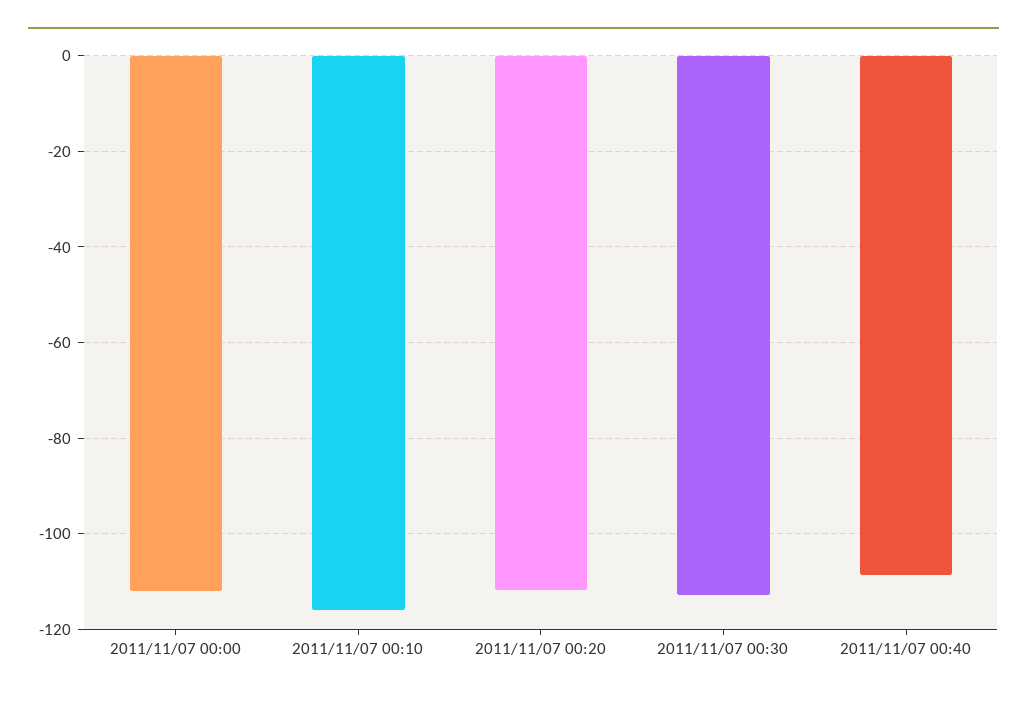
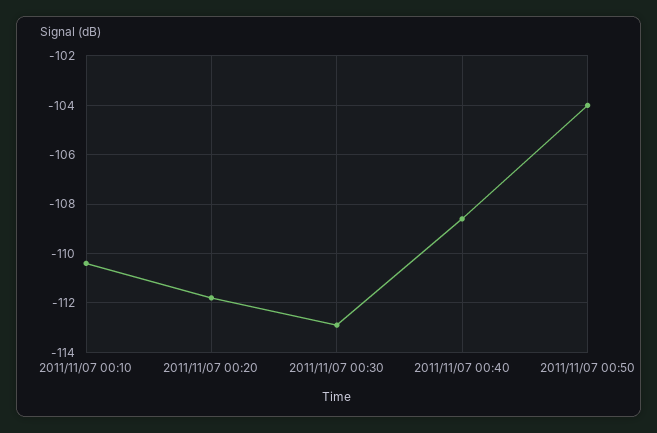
2011/11/07 00:00: -112 -> none
2011/11/07 00:10: -116 -> -110.5
2011/11/07 00:50: none -> -104

